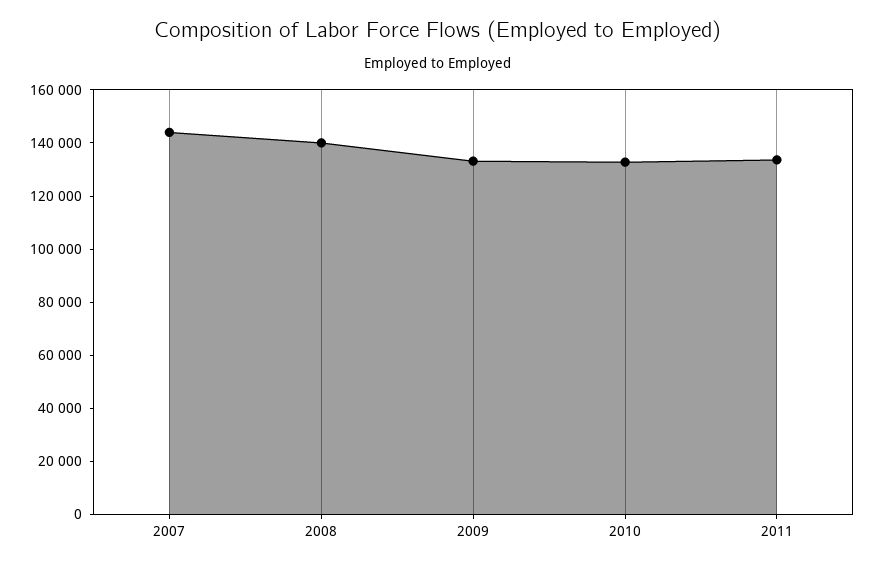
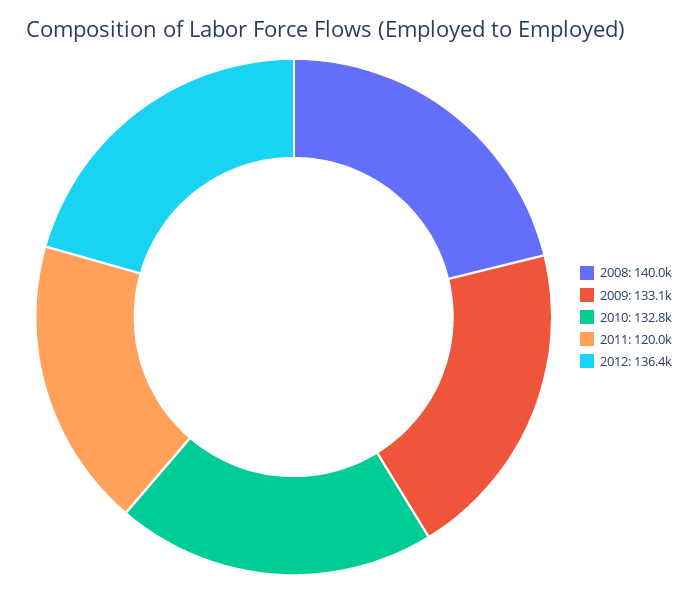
2007: 145000 -> none
2011: 135000 -> 120000
2012: none -> 136400

